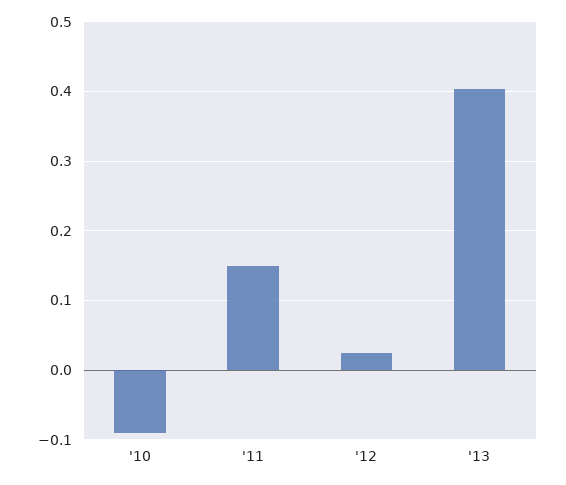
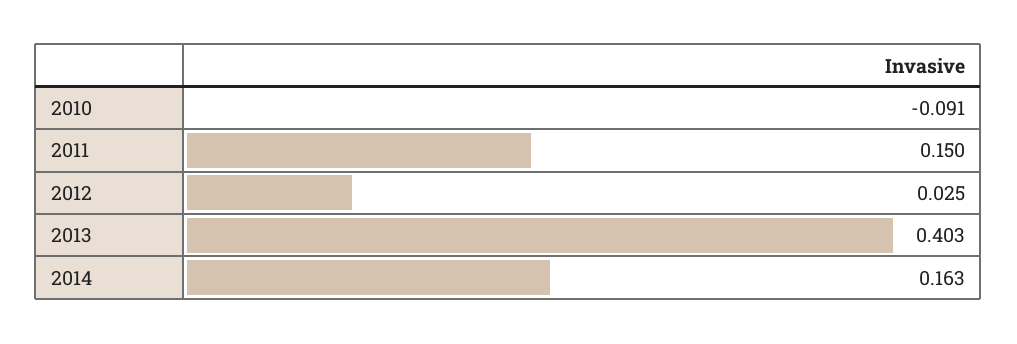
2014: none -> 0.163

